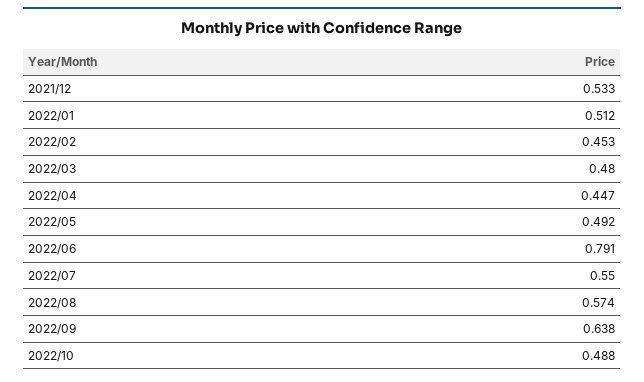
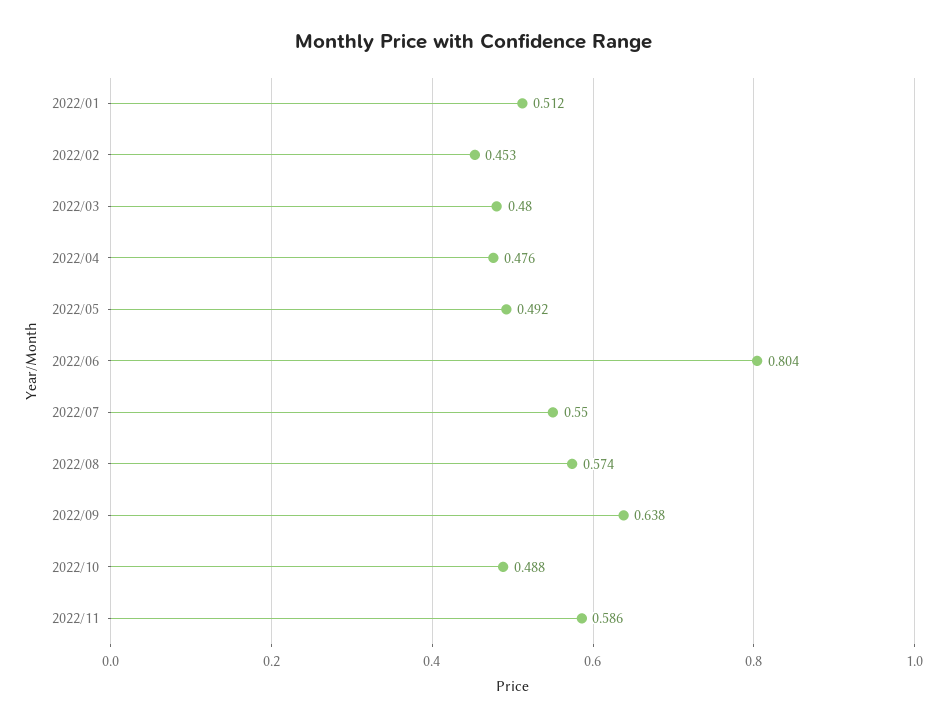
2021/12: 0.533 -> none
2022/04: 0.447 -> 0.476
2022/06: 0.791 -> 0.804
2022/11: none -> 0.586

